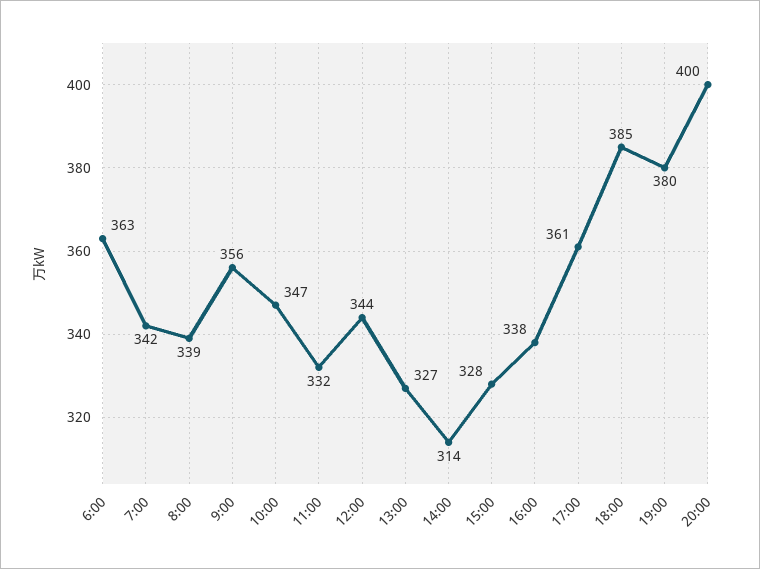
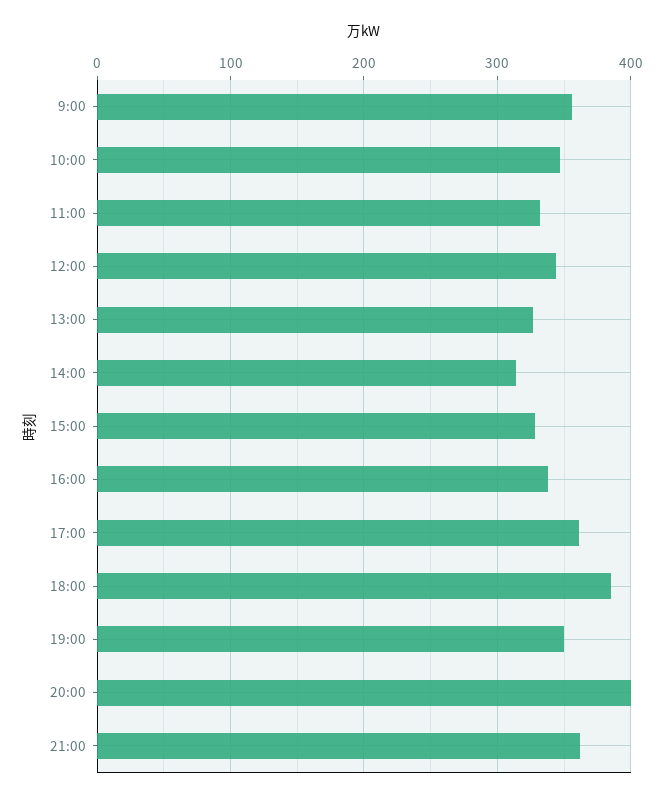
6:00: 363 -> none
7:00: 342 -> none
8:00: 339 -> none
19:00: 380 -> 350
21:00: none -> 360

